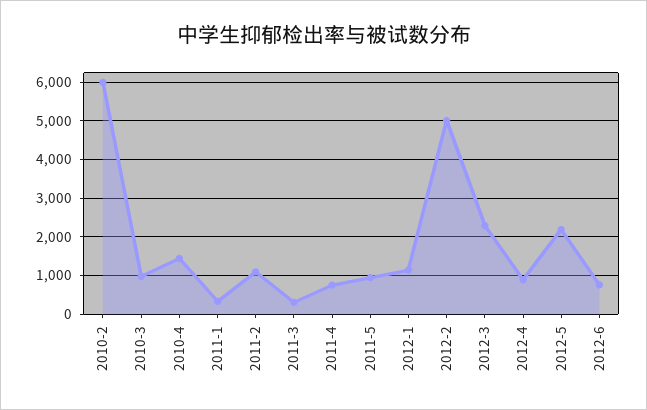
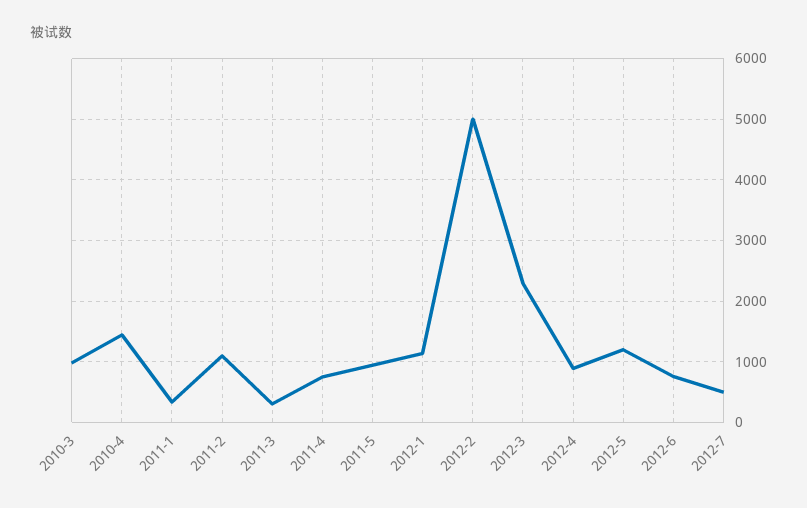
2010-2: 6000 -> none
2012-5: 2200 -> 1200
2012-7: none -> 500

